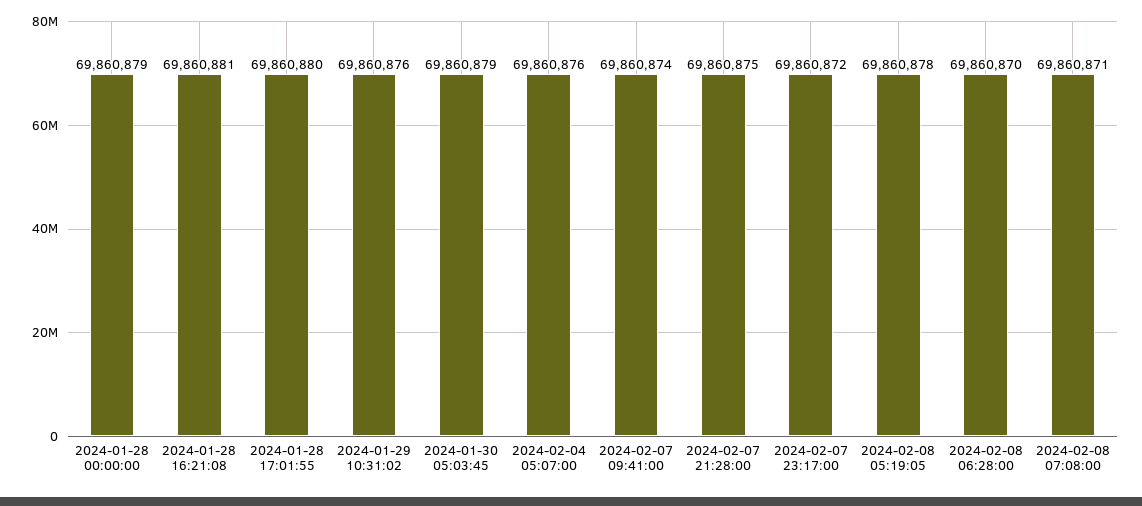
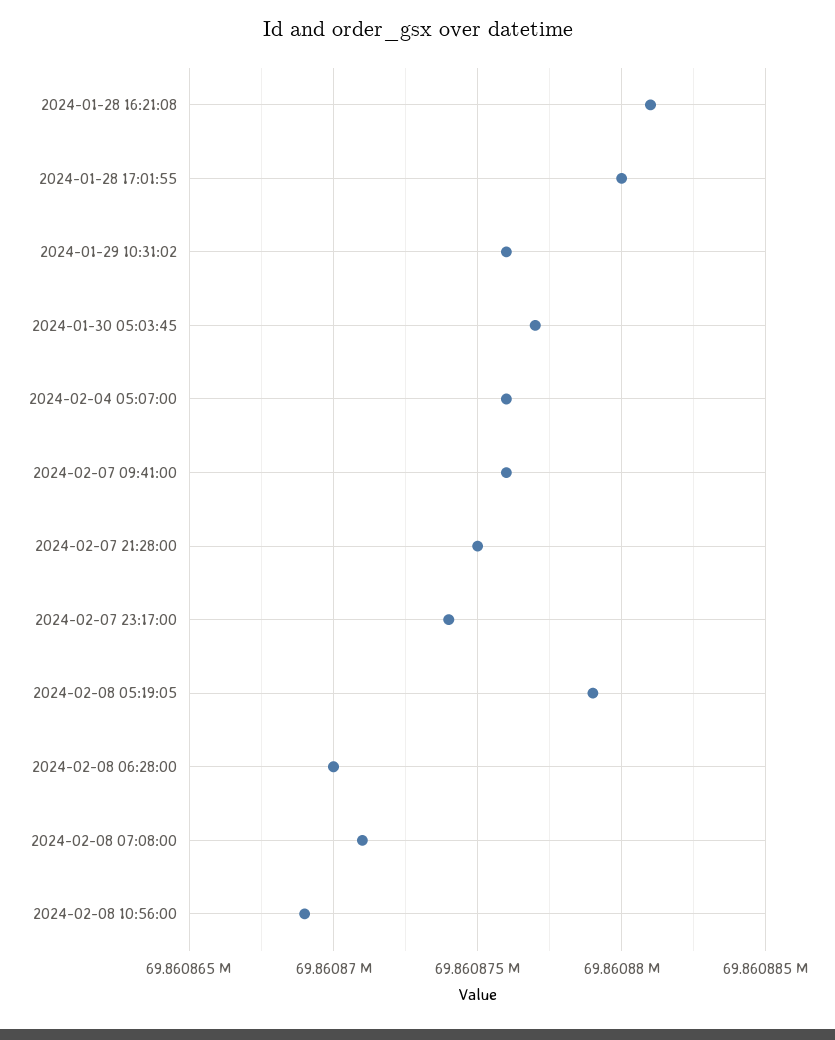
2024-01-28 00:00:00: 69860879 -> none
2024-01-30 05:03:45: 69860879 -> 69860877
2024-02-07 09:41:00: 69860874 -> 69860876
2024-02-07 23:17:00: 69860872 -> 69860874
2024-02-08 05:19:05: 69860878 -> 69860879
2024-02-08 10:56:00: none -> 69860869

